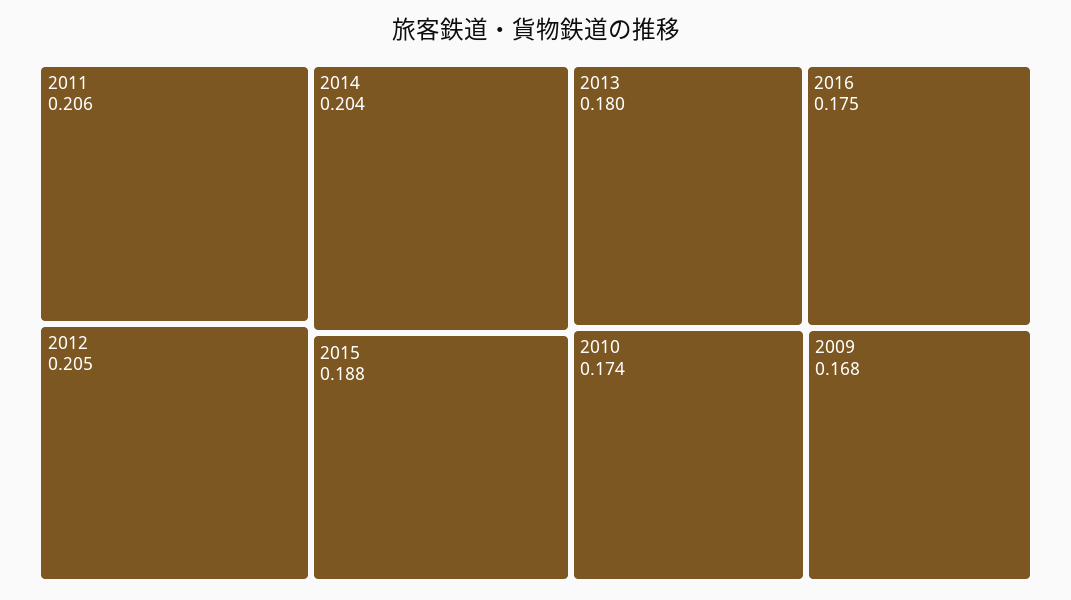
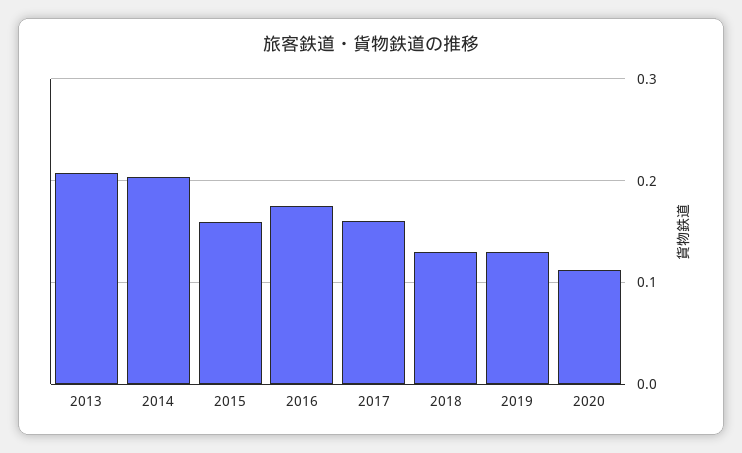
2011: 0.206 -> none
2012: 0.205 -> none
2015: 0.188 -> 0.16
2013: 0.18 -> 0.21
2010: 0.174 -> none
2009: 0.168 -> none
2017: none -> 0.16
2018: none -> 0.13
2019: none -> 0.13
2020: none -> 0.11

